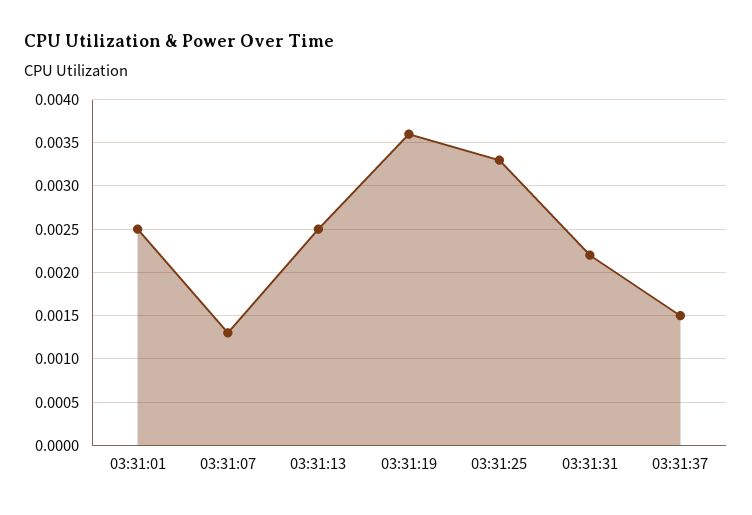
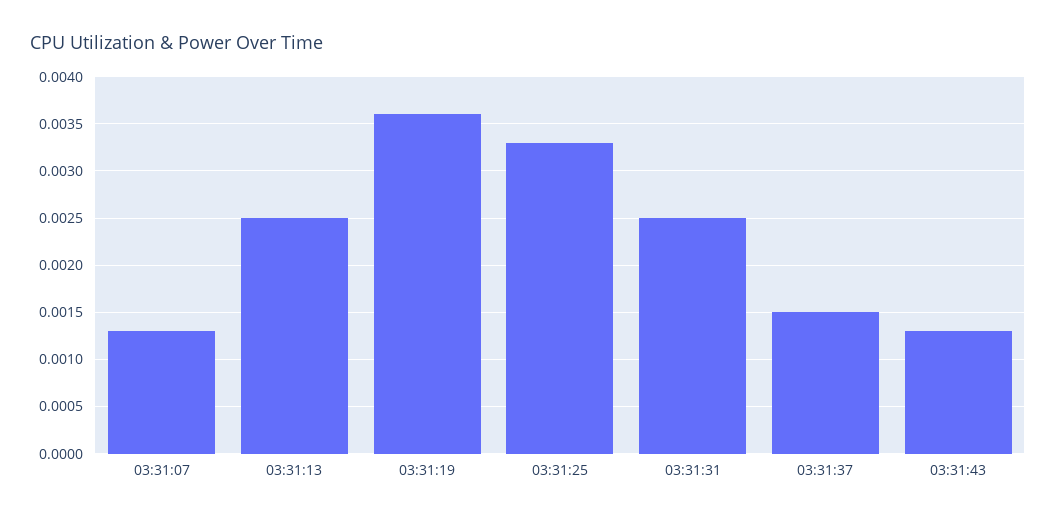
03:31:01: 0.0025 -> none
03:31:31: 0.0022 -> 0.0025
03:31:43: none -> 0.0013

